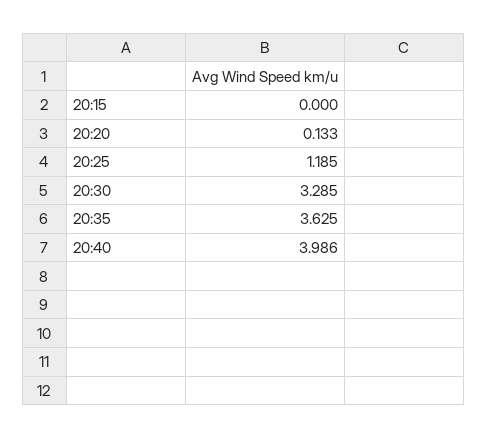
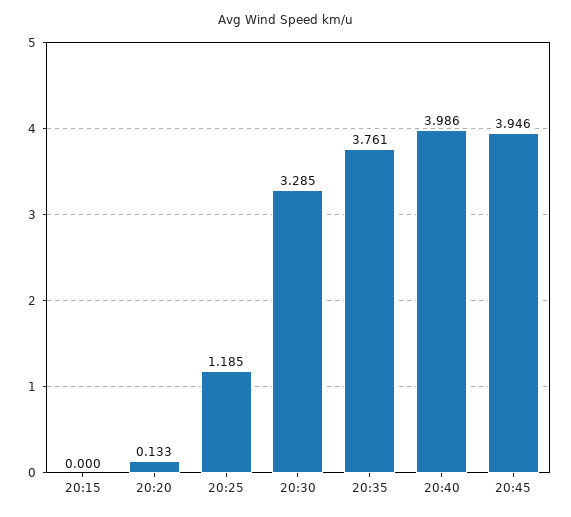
20:35: 3.625 -> 3.761
20:45: none -> 3.946

